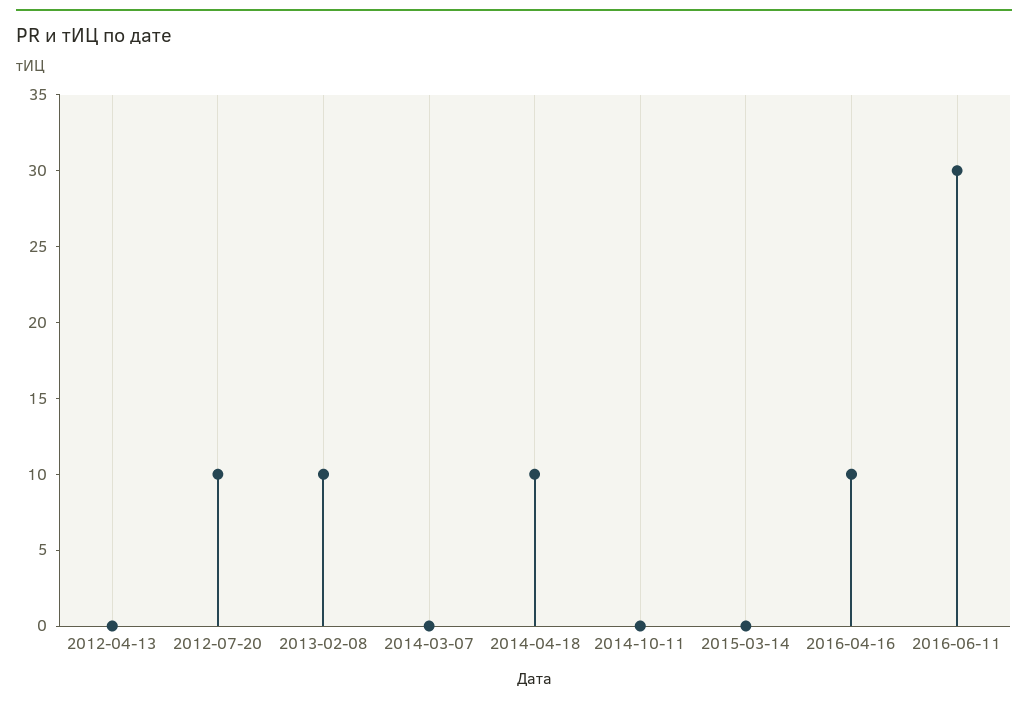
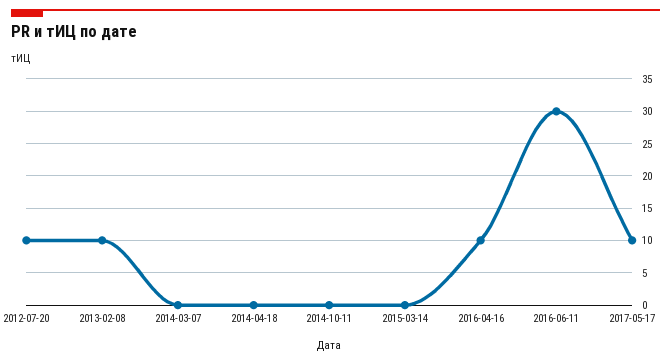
2012-04-13: 0 -> none
2014-04-18: 10 -> 0
2017-05-17: none -> 10

